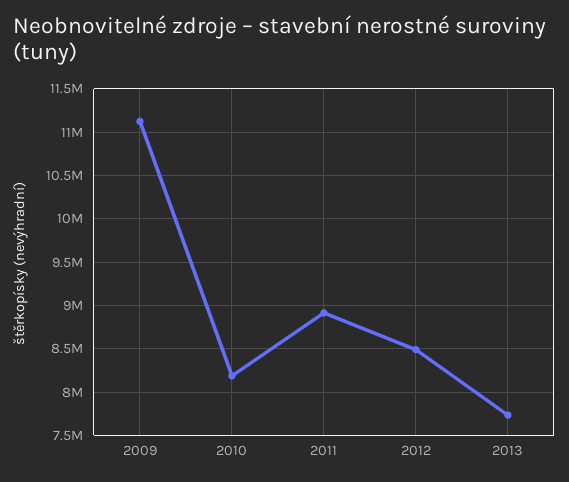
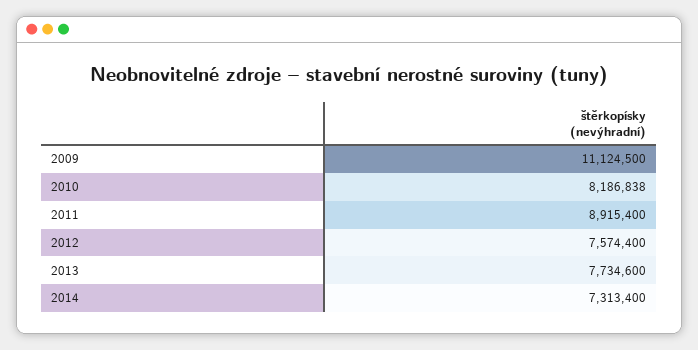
2012: 8500000 -> 7574400
2014: none -> 7313400

